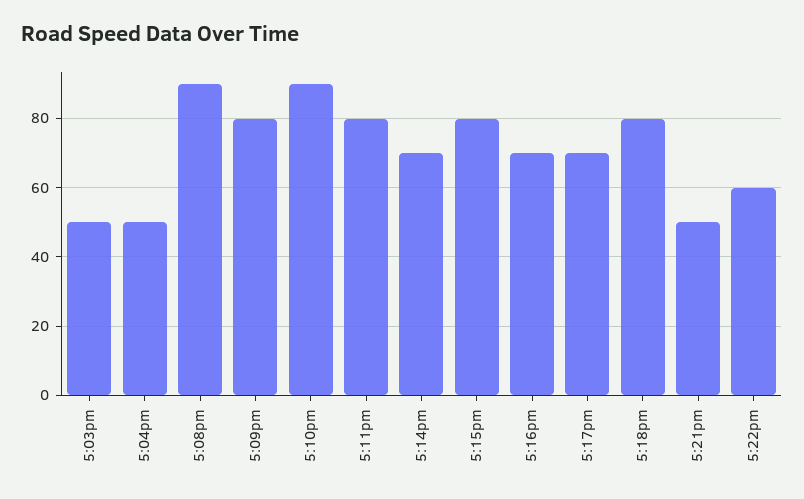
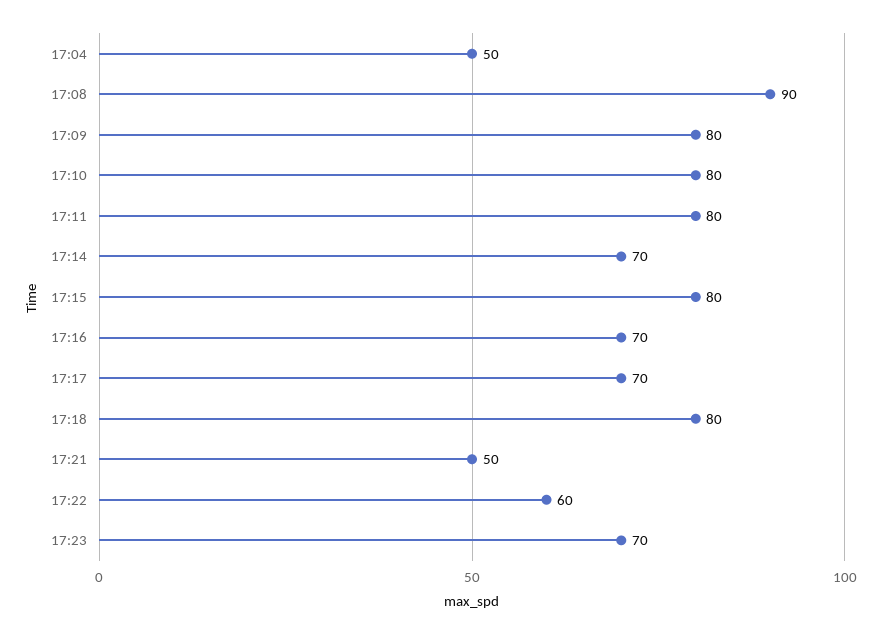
5:03pm: 50 -> none
5:10pm: 90 -> 80
17:23: none -> 70

